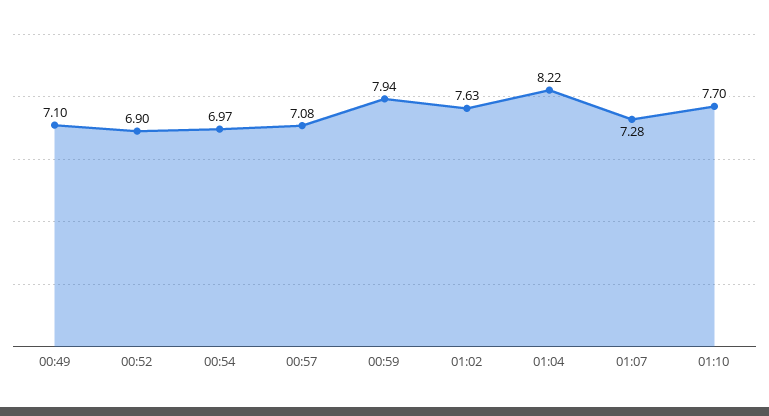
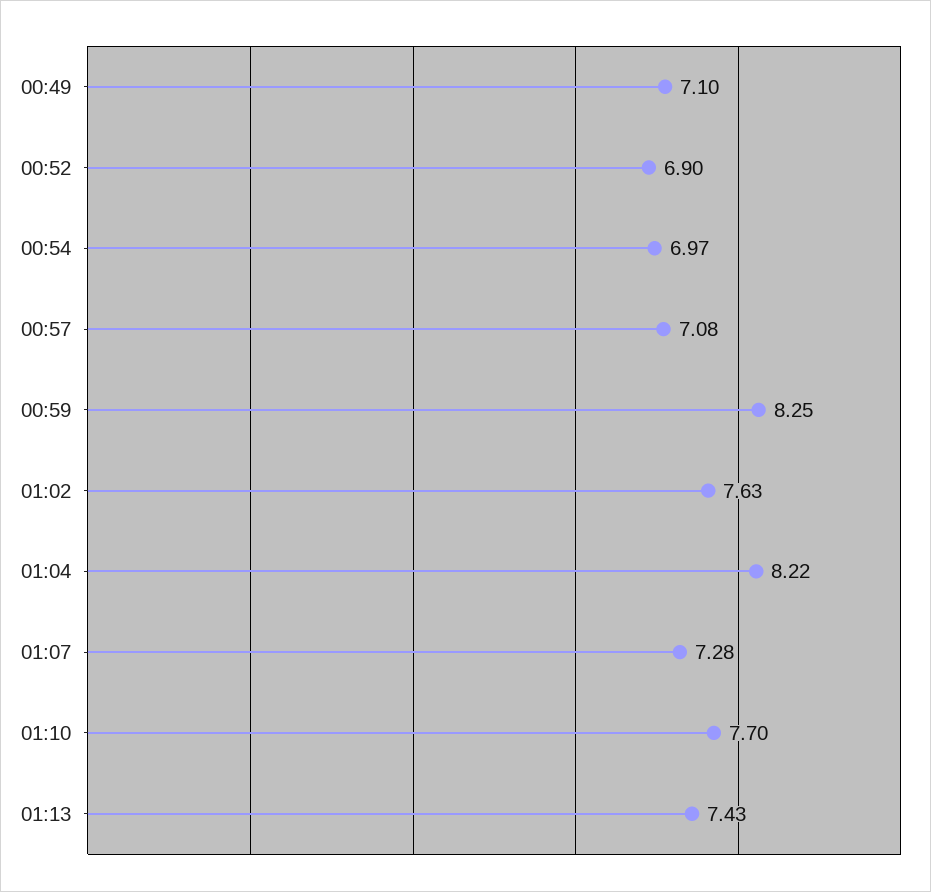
00:59: 7.94 -> 8.25
01:13: none -> 7.43

